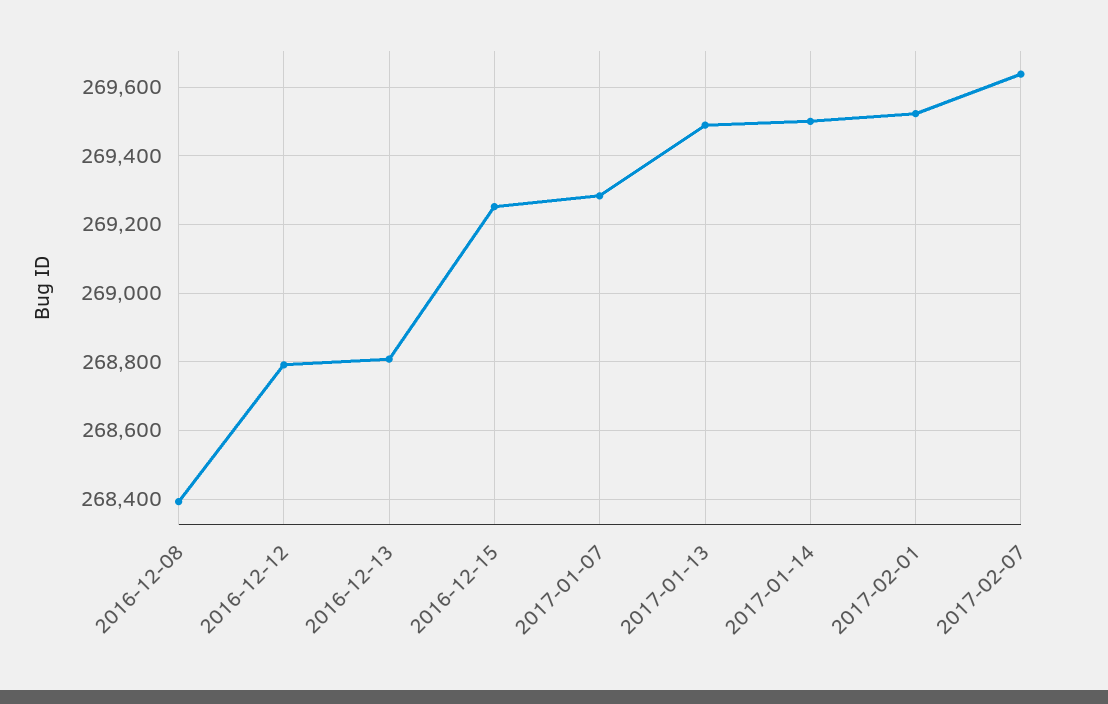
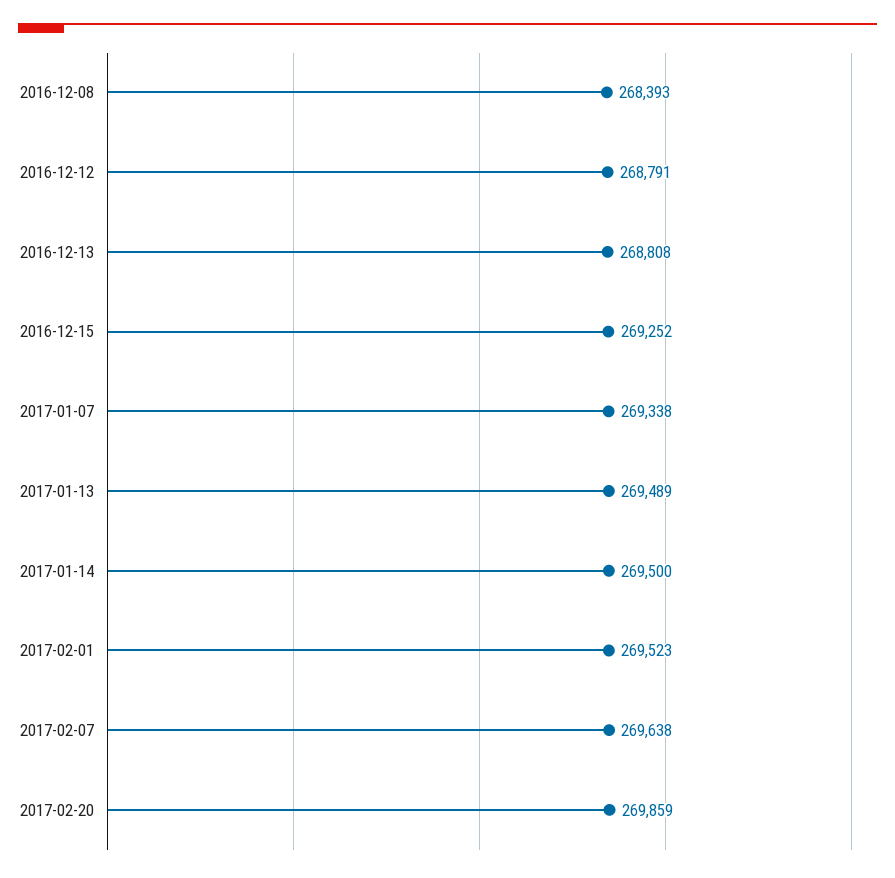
2017-01-07: 269280 -> 269338
2017-02-20: none -> 269859

